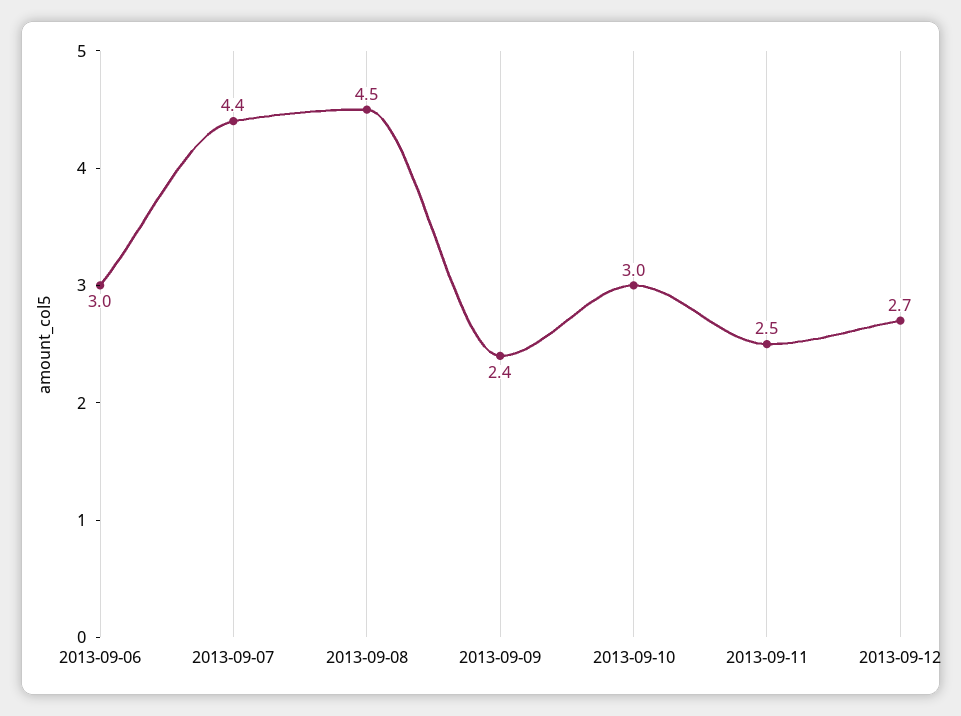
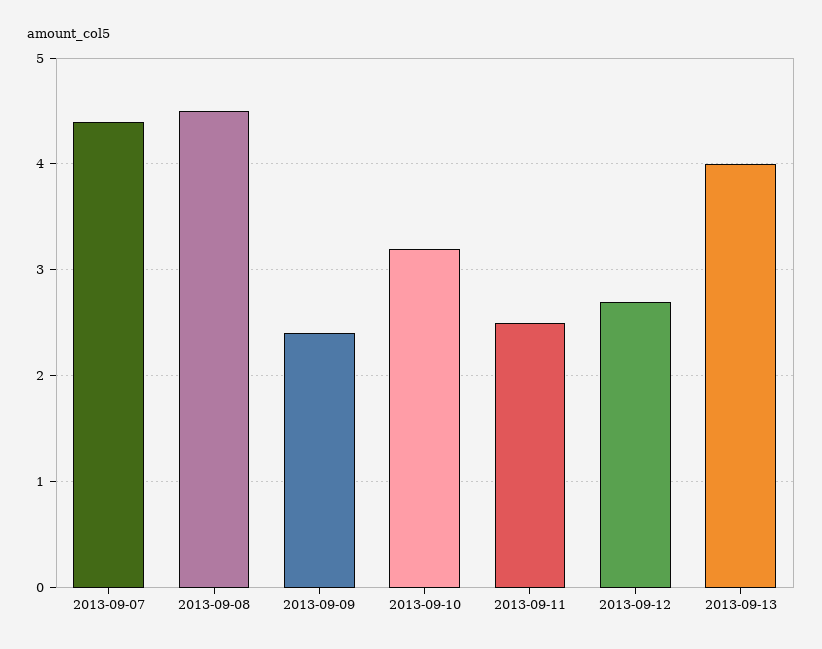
2013-09-06: 3 -> none
2013-09-10: 3 -> 3.2
2013-09-13: none -> 4

